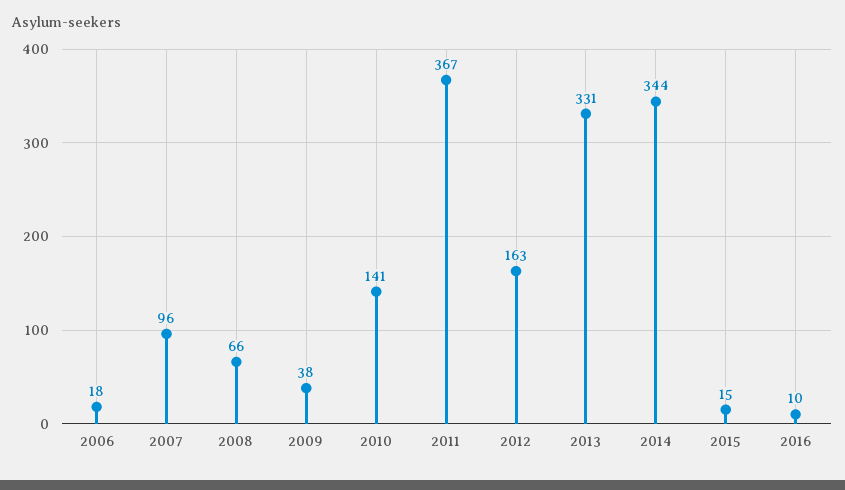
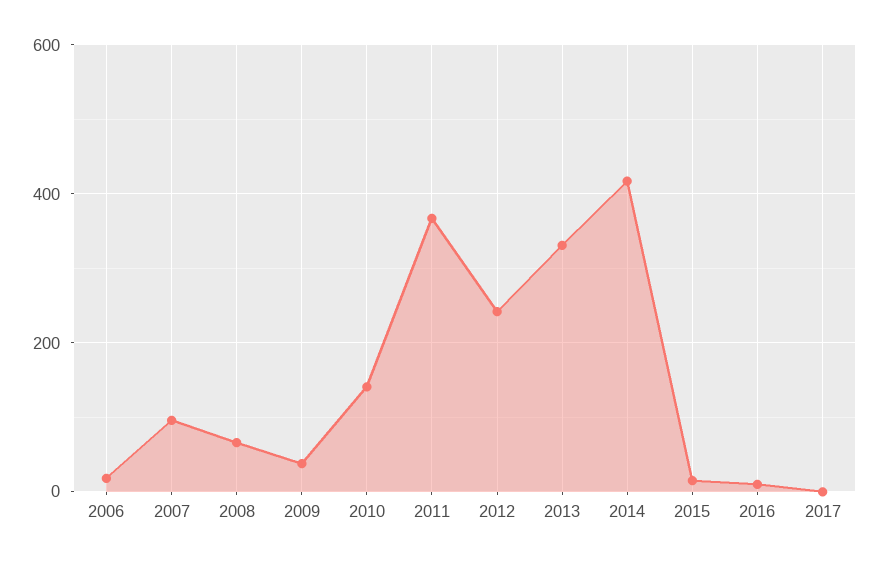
2012: 163 -> 240
2014: 344 -> 420
2017: none -> 0

